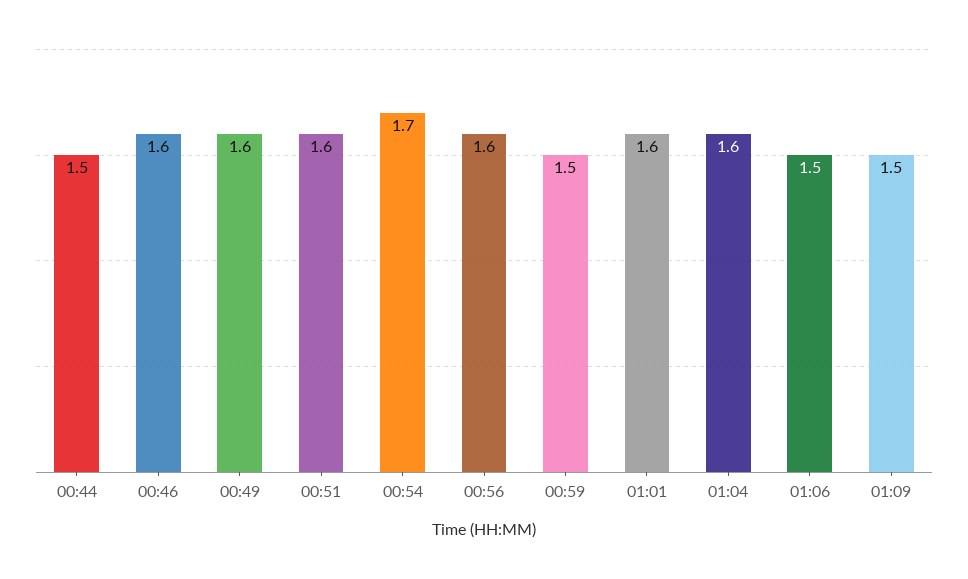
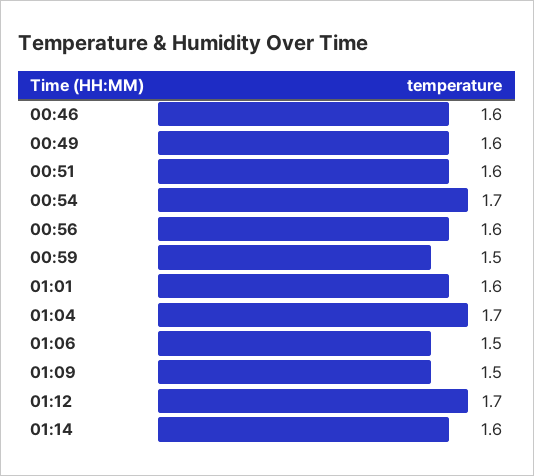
00:44: 1.5 -> none
01:04: 1.6 -> 1.7
01:12: none -> 1.7
01:14: none -> 1.6

